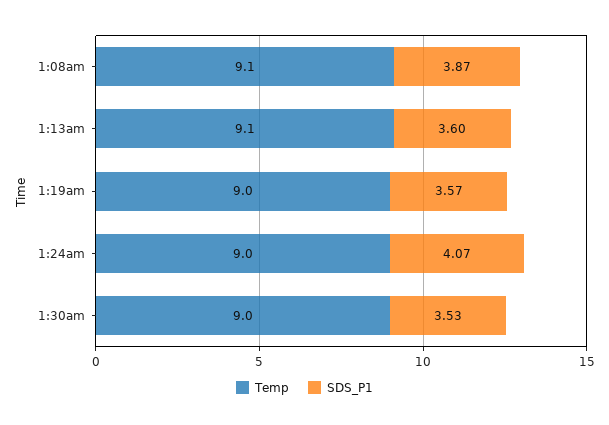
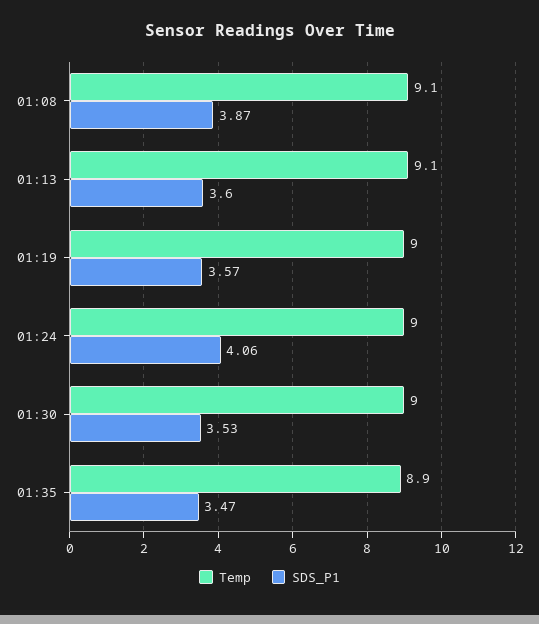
SDS_P1, 1:24am: 4.07 -> 4.06
Temp, 01:35: none -> 8.9
SDS_P1, 01:35: none -> 3.47

